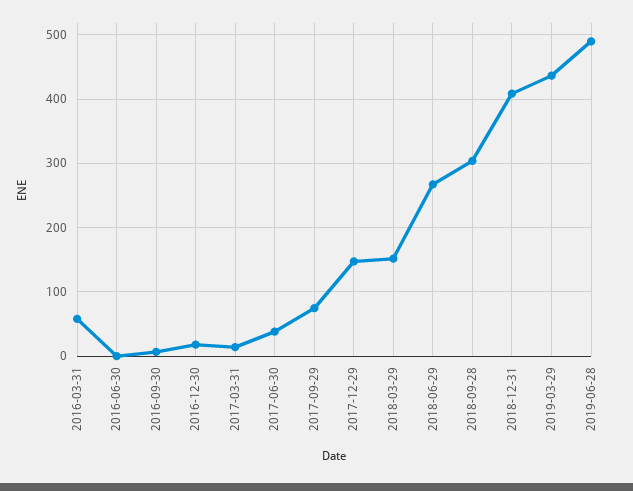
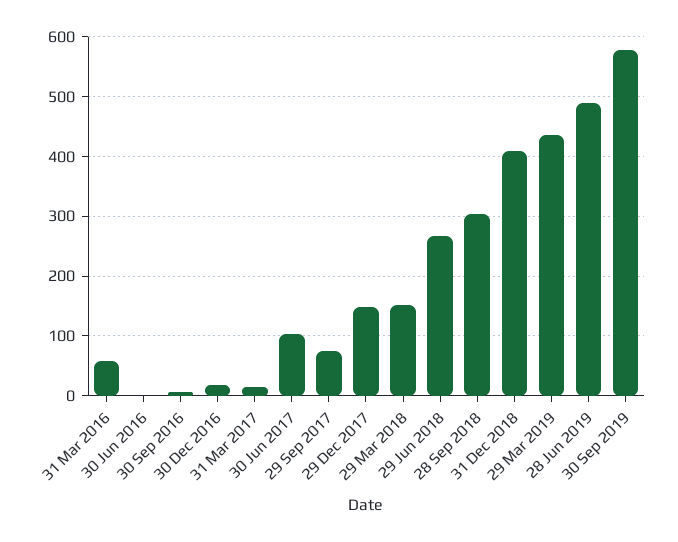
2017-06-30: 40 -> 100
30 Sep 2019: none -> 580

